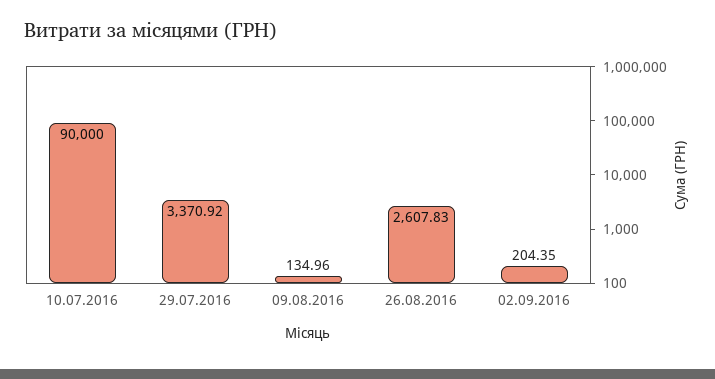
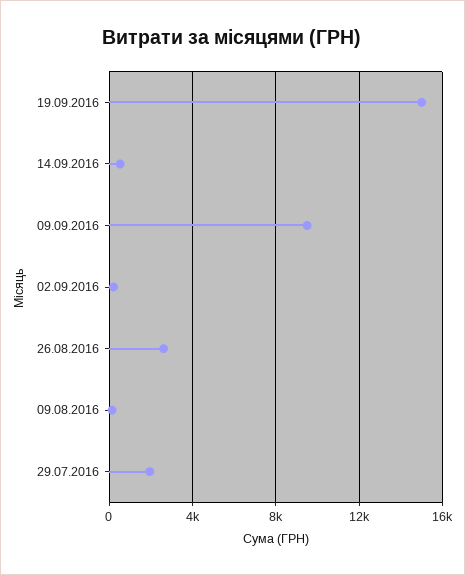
10.07.2016: 90000 -> none
29.07.2016: 3370.92 -> 2000
19.09.2016: none -> 15000
14.09.2016: none -> 500
09.09.2016: none -> 9500

